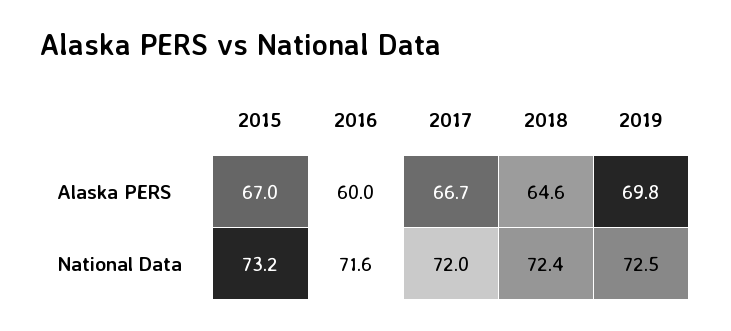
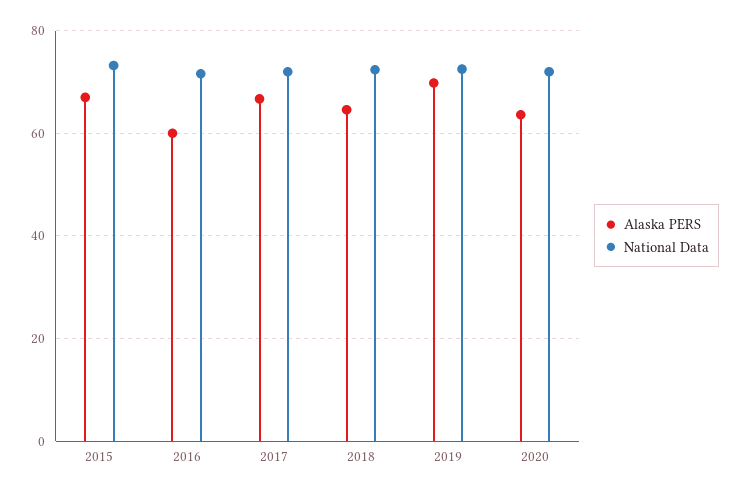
Alaska PERS, 2020: none -> 64
National Data, 2020: none -> 72

